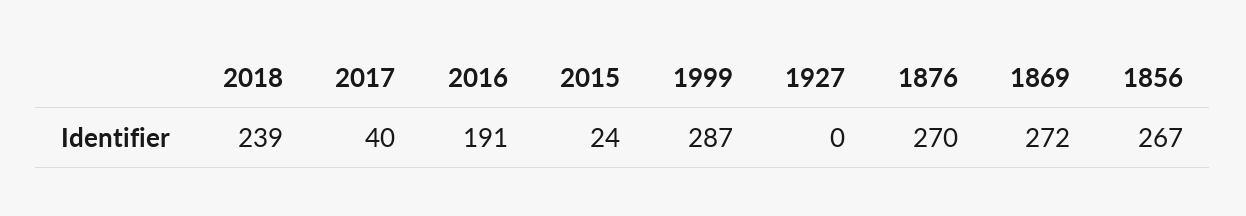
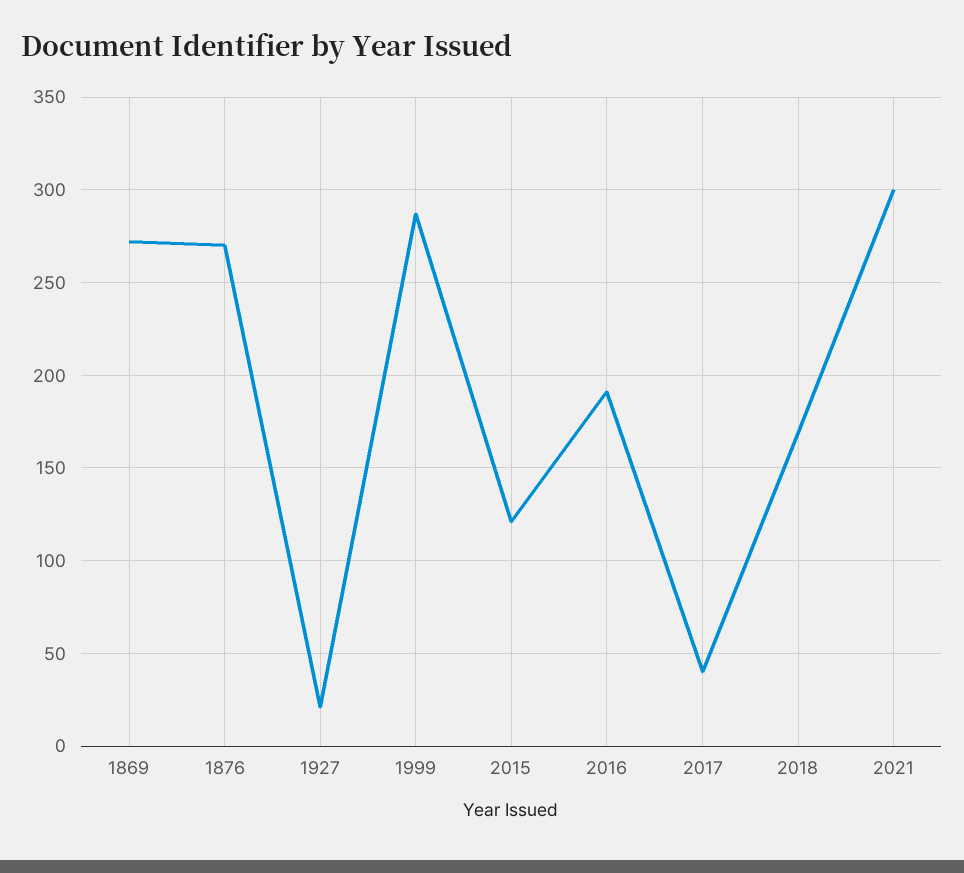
2018: 239 -> 170
2015: 24 -> 120
1927: 0 -> 20
1856: 267 -> none
2021: none -> 300

